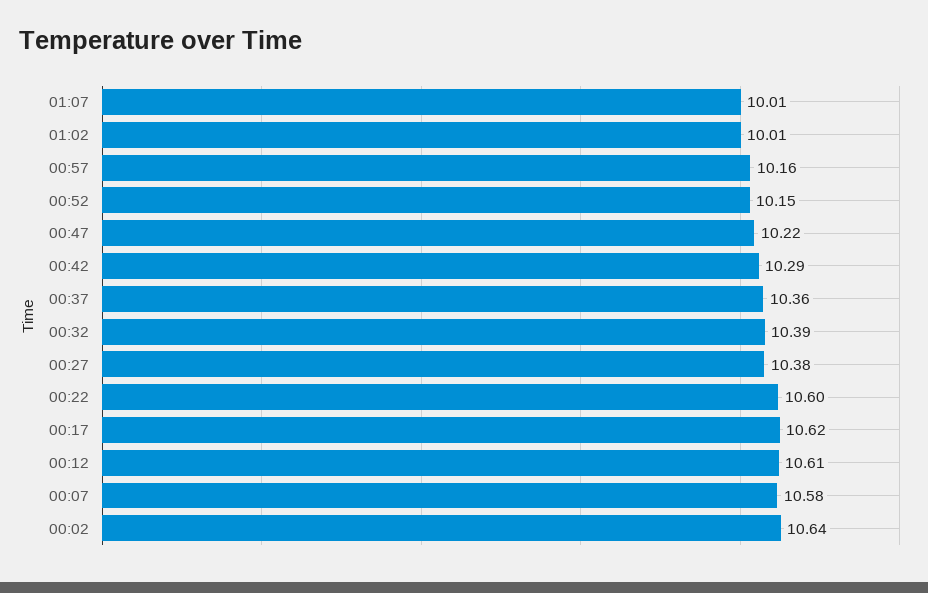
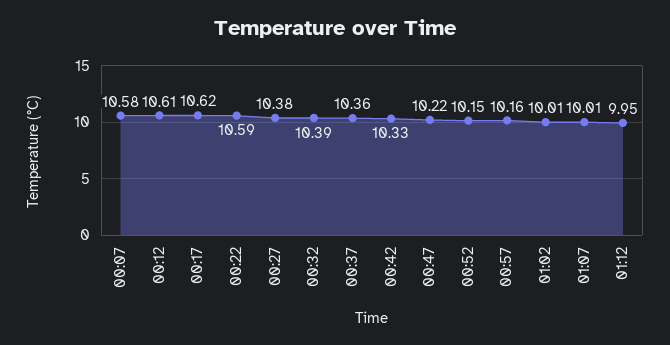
00:42: 10.29 -> 10.33
00:22: 10.6 -> 10.59
00:02: 10.64 -> none
01:12: none -> 9.95

